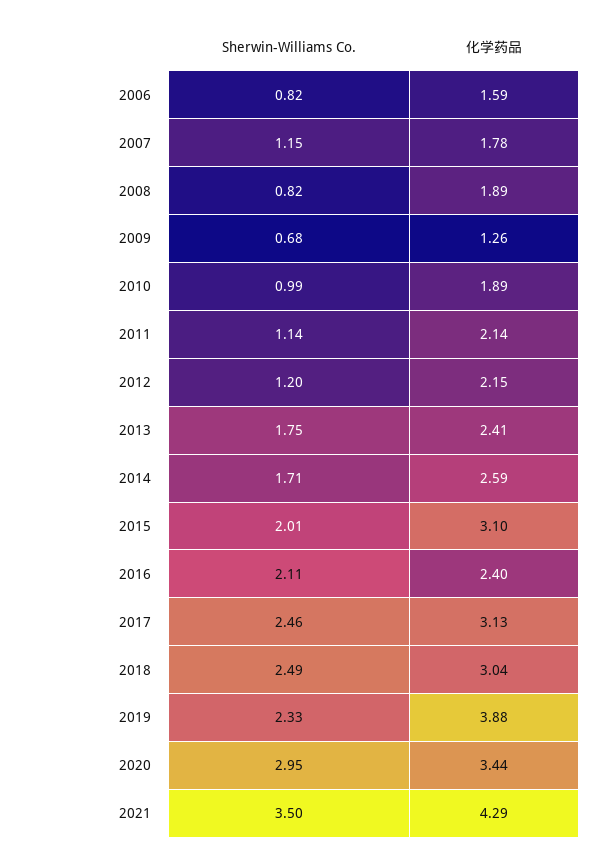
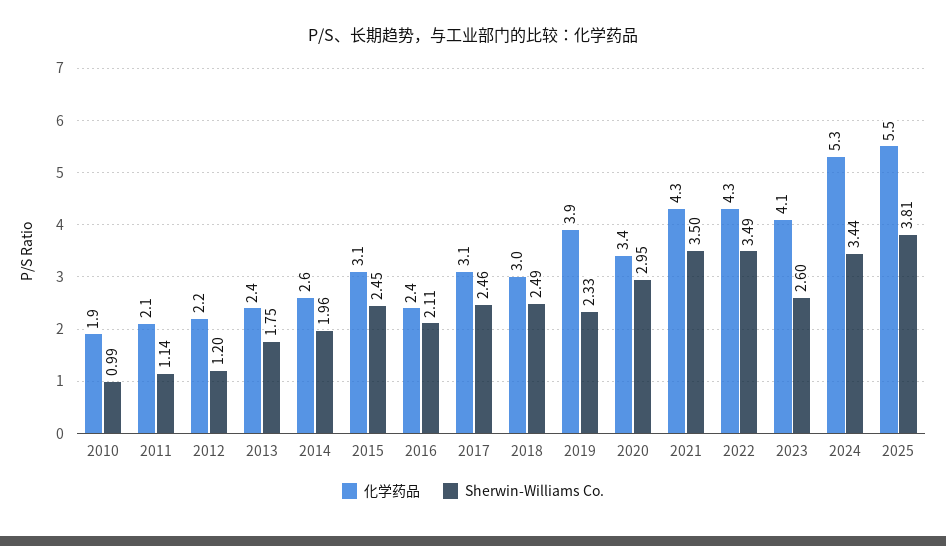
Sherwin-Williams Co., 2006: 0.82 -> none
化学药品, 2006: 1.59 -> none
Sherwin-Williams Co., 2007: 1.15 -> none
化学药品, 2007: 1.78 -> none
Sherwin-Williams Co., 2008: 0.82 -> none
化学药品, 2008: 1.89 -> none
Sherwin-Williams Co., 2009: 0.68 -> none
化学药品, 2009: 1.26 -> none
Sherwin-Williams Co., 2014: 1.71 -> 1.96
Sherwin-Williams Co., 2015: 2.01 -> 2.45
化学药品, 2022: none -> 4.3
Sherwin-Williams Co., 2022: none -> 3.49
化学药品, 2023: none -> 4.1
Sherwin-Williams Co., 2023: none -> 2.6
化学药品, 2024: none -> 5.3
Sherwin-Williams Co., 2024: none -> 3.44
化学药品, 2025: none -> 5.5
Sherwin-Williams Co., 2025: none -> 3.81

